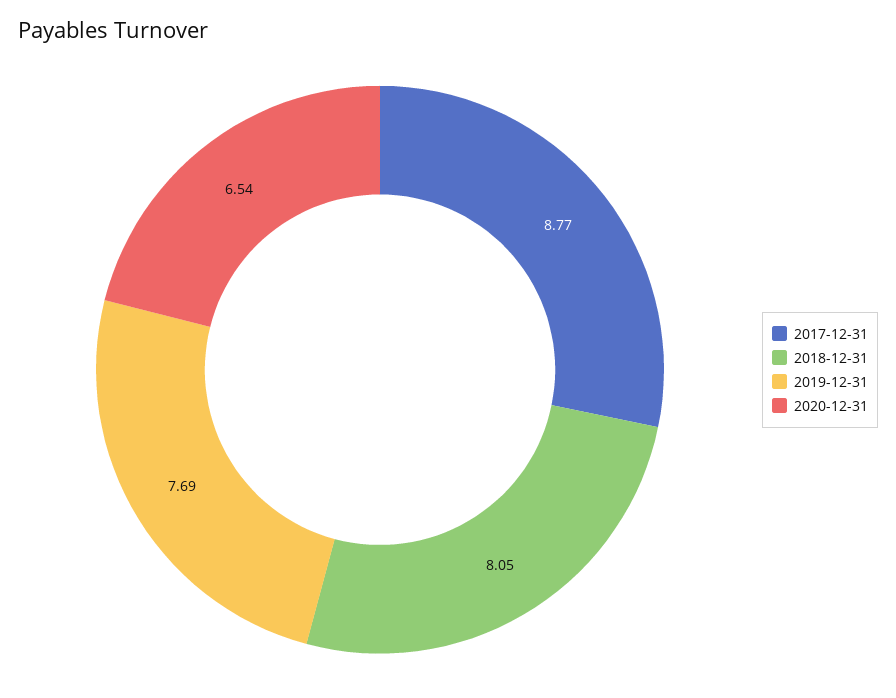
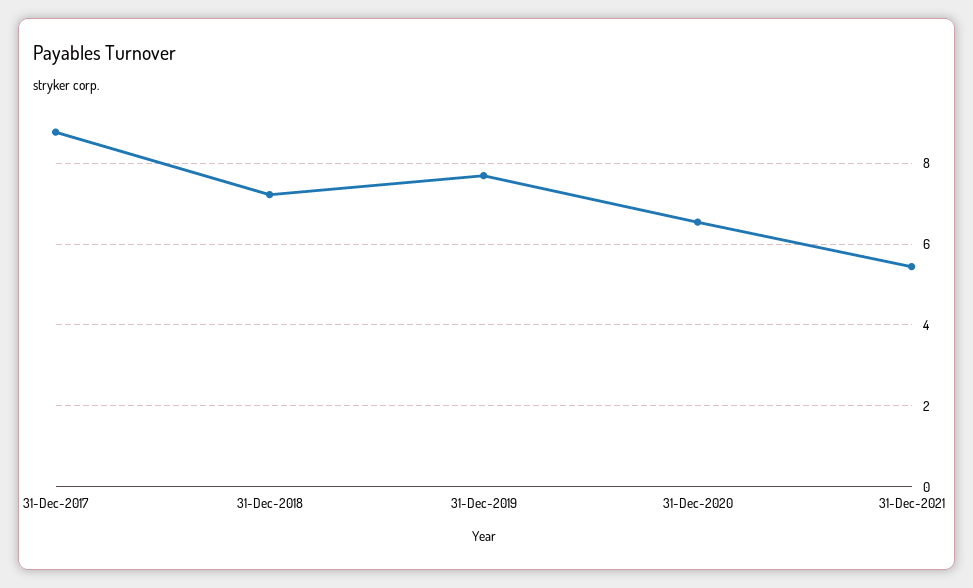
2018-12-31: 8.05 -> 7.2
31-Dec-2021: none -> 5.4

